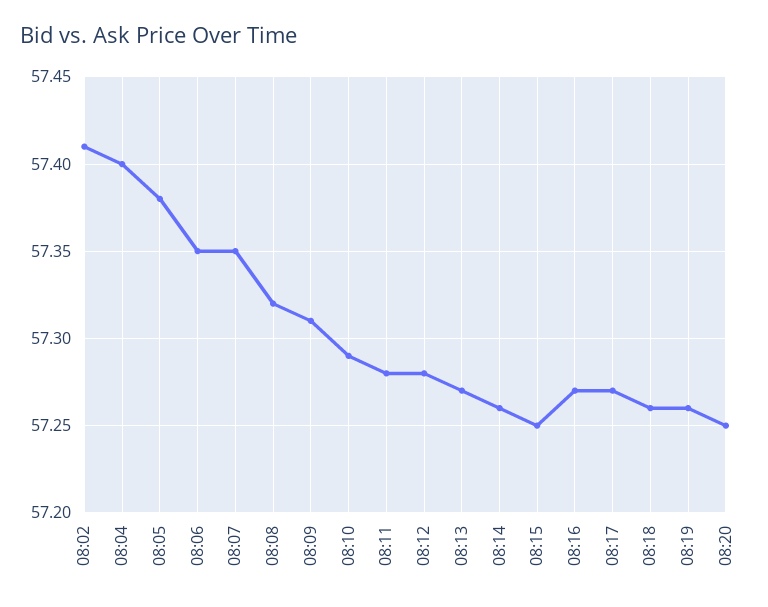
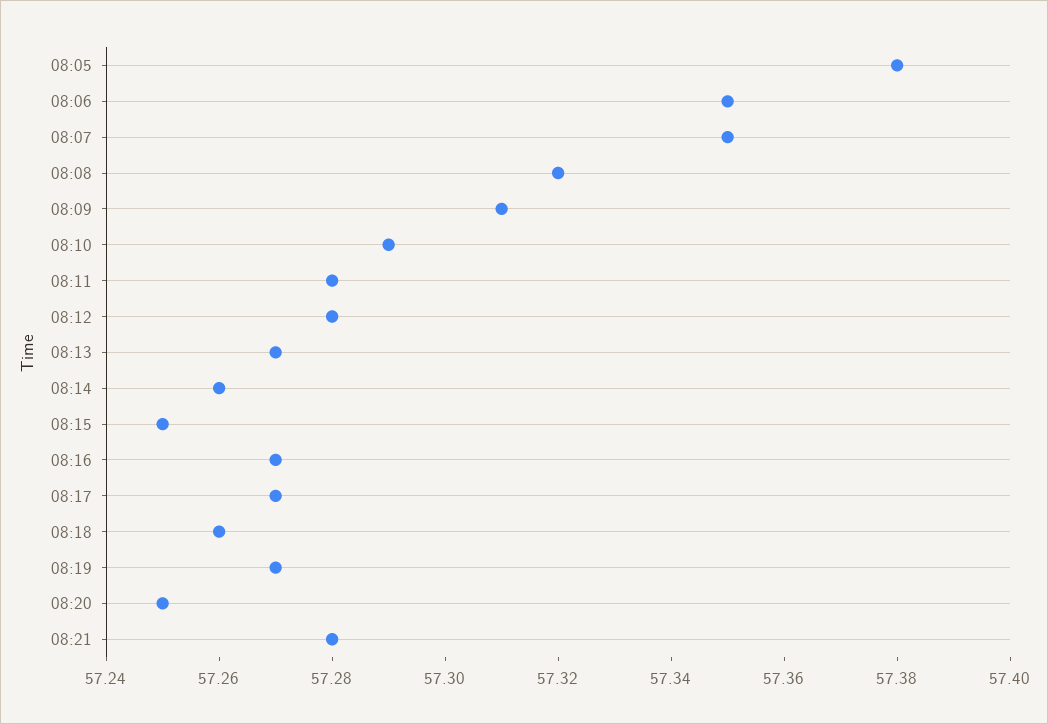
08:02: 57.41 -> none
08:04: 57.4 -> none
08:19: 57.26 -> 57.27
08:21: none -> 57.28

